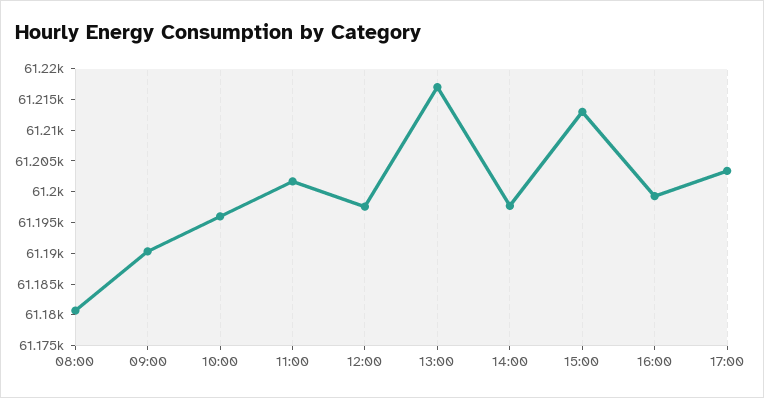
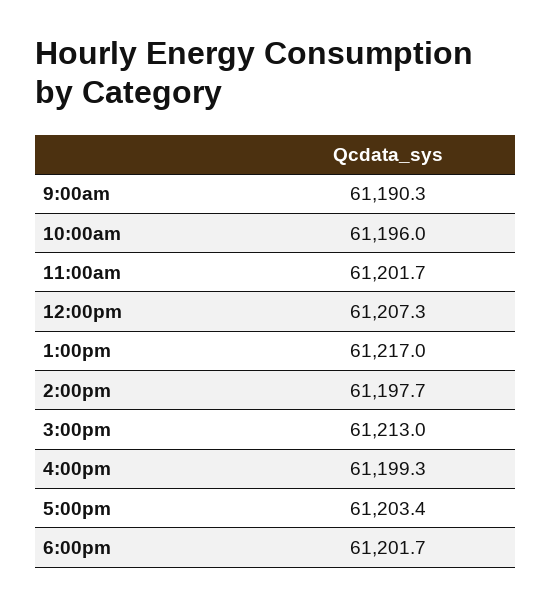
08:00: 61180 -> none
12:00: 61197.5 -> 61207.3
6:00pm: none -> 61201.7

